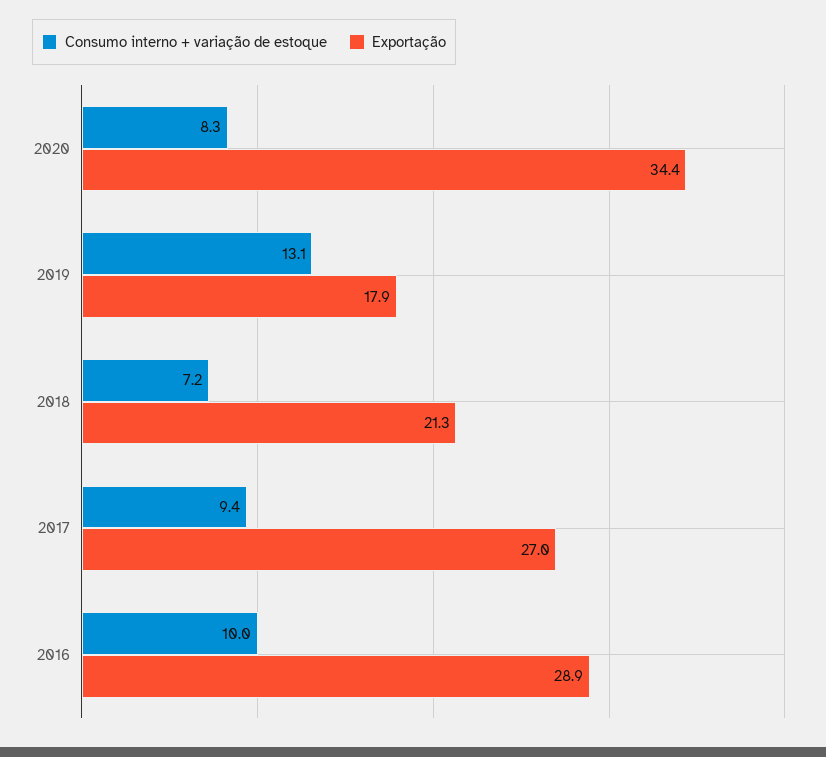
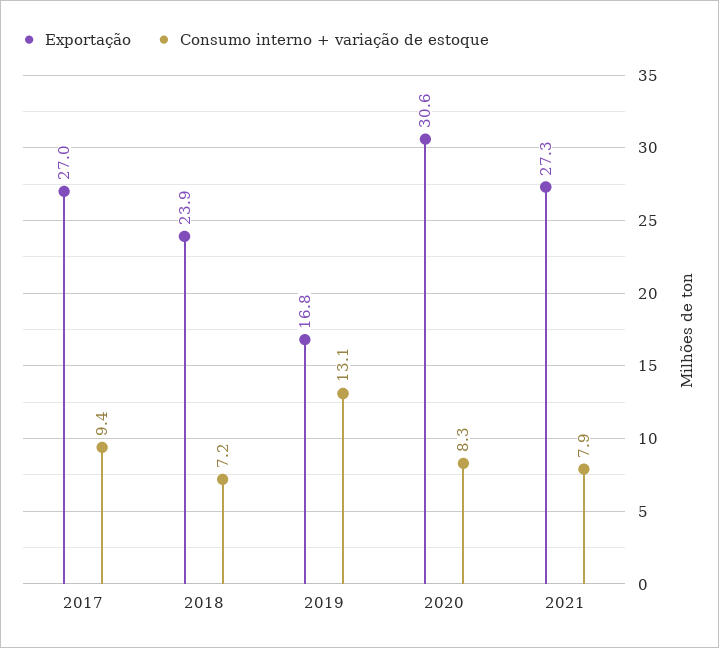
Exportação, 2020: 34.4 -> 30.6
Exportação, 2019: 17.9 -> 16.8
Exportação, 2018: 21.3 -> 23.9
Consumo interno + variação de estoque, 2016: 10 -> none
Exportação, 2016: 28.9 -> none
Exportação, 2021: none -> 27.3
Consumo interno + variação de estoque, 2021: none -> 7.9

